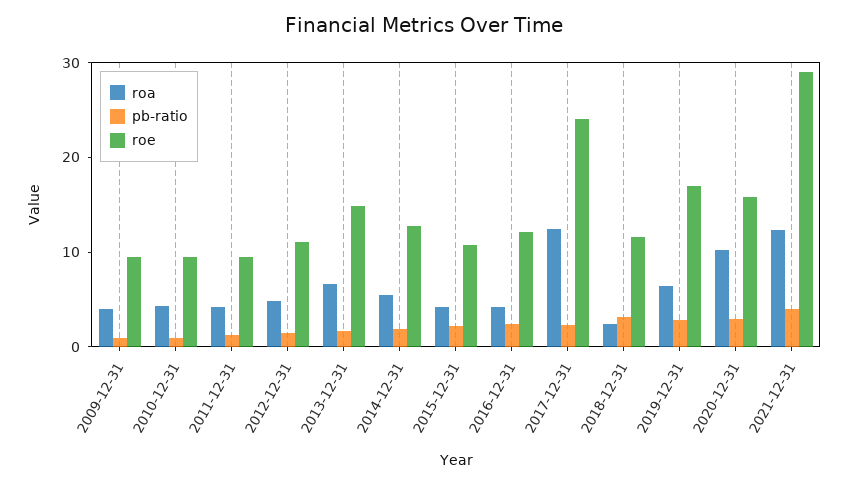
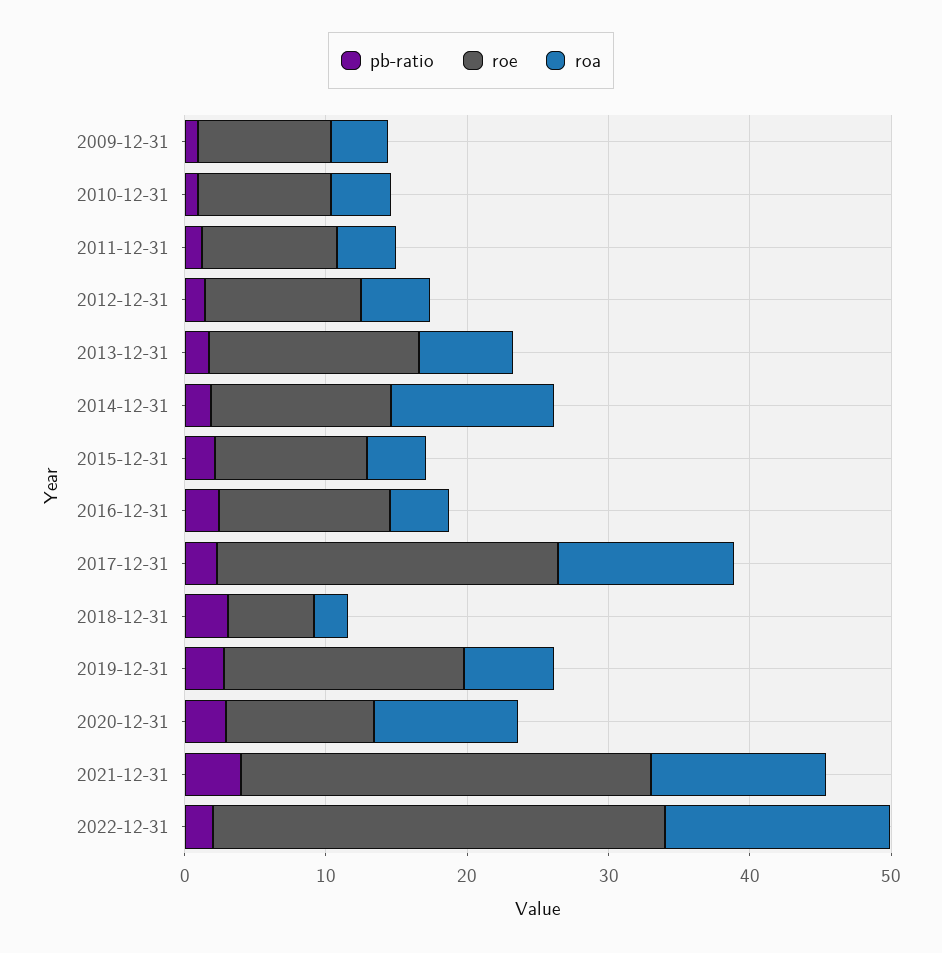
roa, 2014-12-31: 6 -> 12
roe, 2018-12-31: 12 -> 6
roe, 2020-12-31: 16 -> 10
pb-ratio, 2022-12-31: none -> 2
roe, 2022-12-31: none -> 32
roa, 2022-12-31: none -> 16

